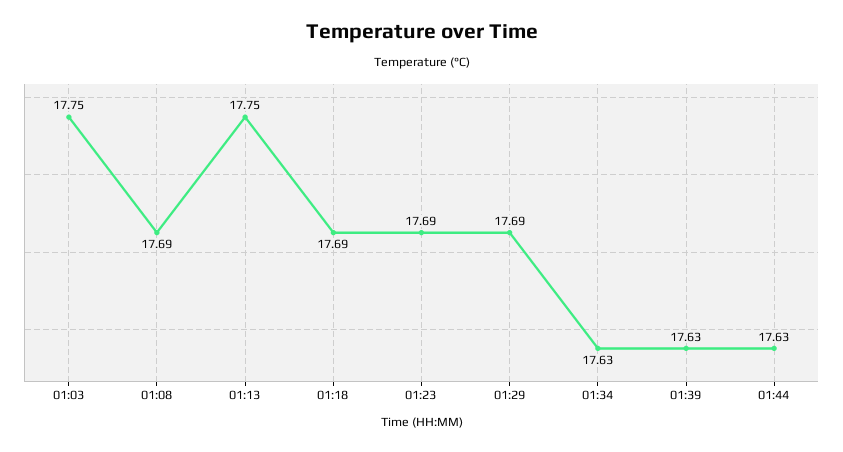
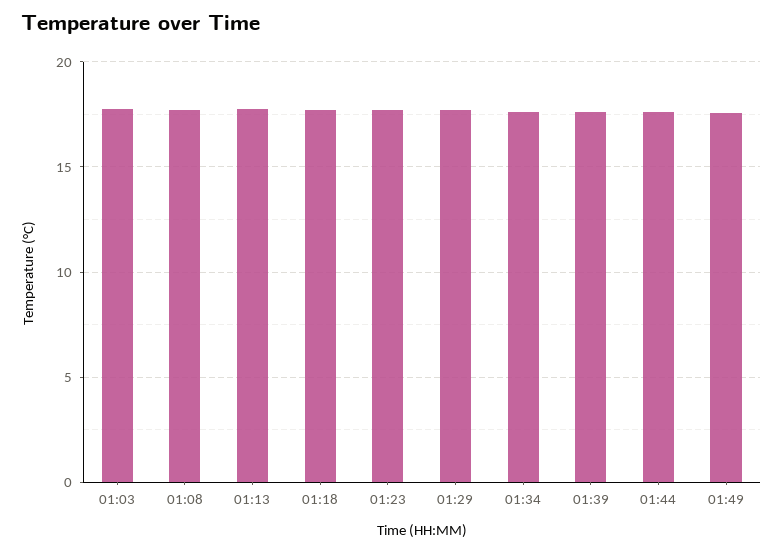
01:49: none -> 17.5

